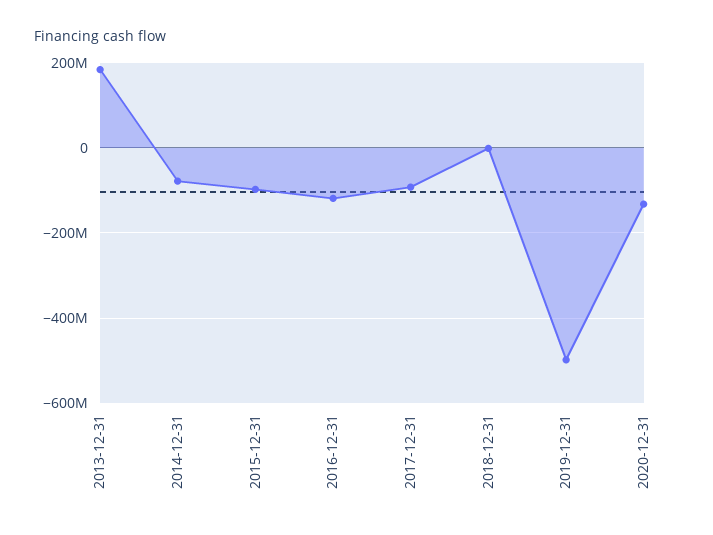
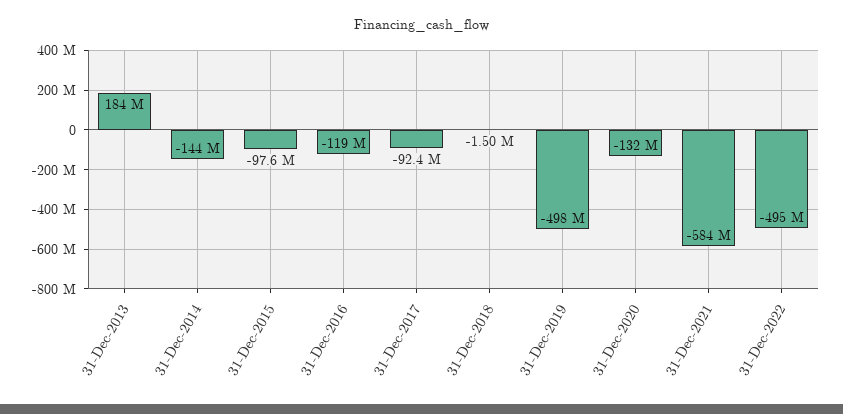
2014-12-31: -80000000 -> -144000000
31-Dec-2021: none -> -584000000
31-Dec-2022: none -> -495000000

